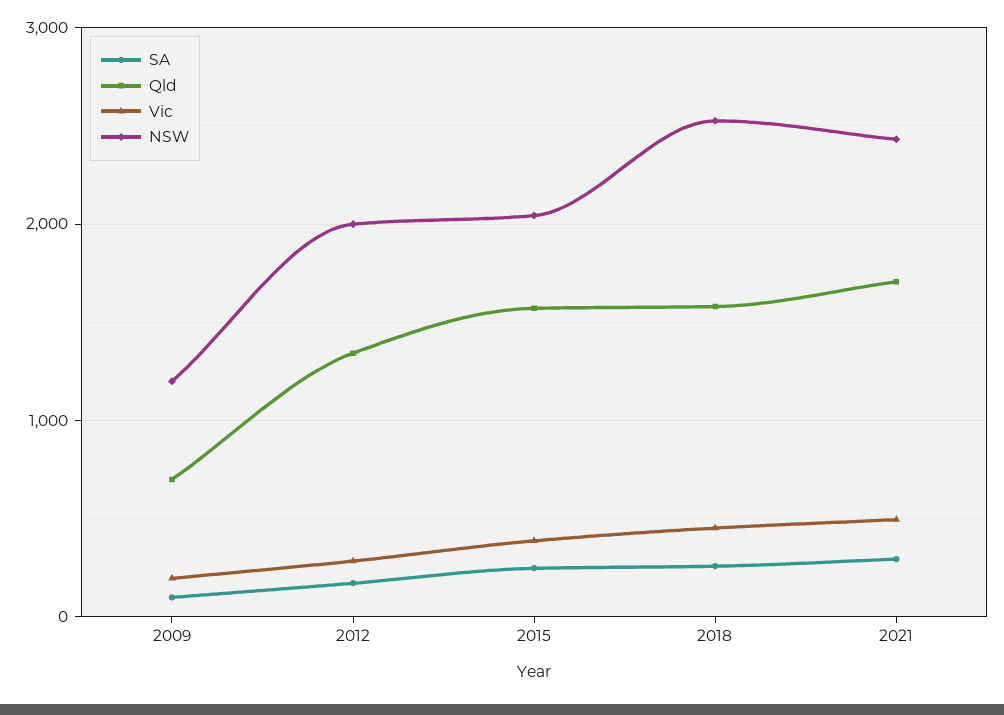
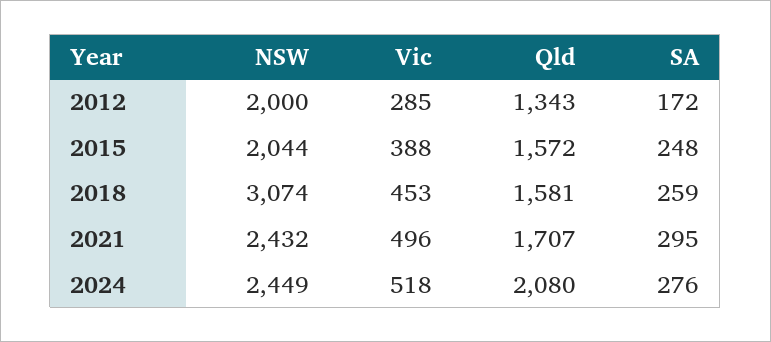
SA, 2009: 100 -> none
Qld, 2009: 700 -> none
Vic, 2009: 200 -> none
NSW, 2009: 1200 -> none
NSW, 2018: 2500 -> 3074
NSW, 2024: none -> 2449
Vic, 2024: none -> 518
Qld, 2024: none -> 2080
SA, 2024: none -> 276

